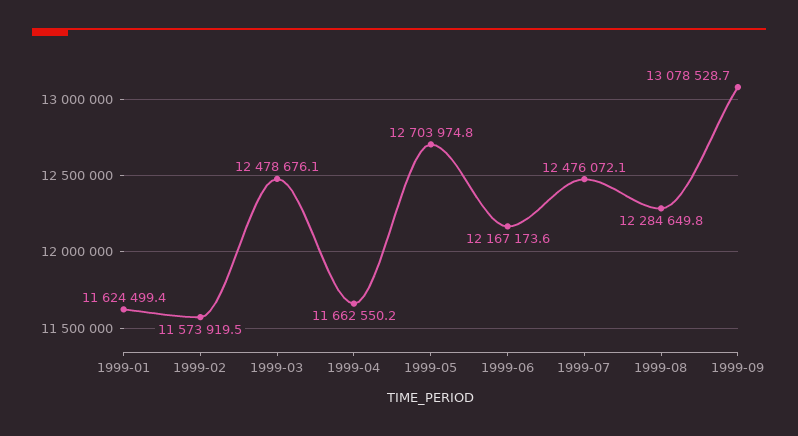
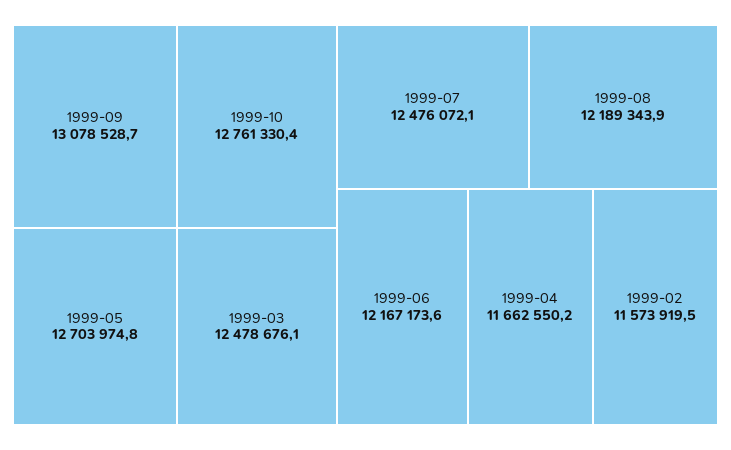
1999-01: 11624499.4 -> none
1999-08: 12284649.8 -> 12189343.9
1999-10: none -> 12761330.4

